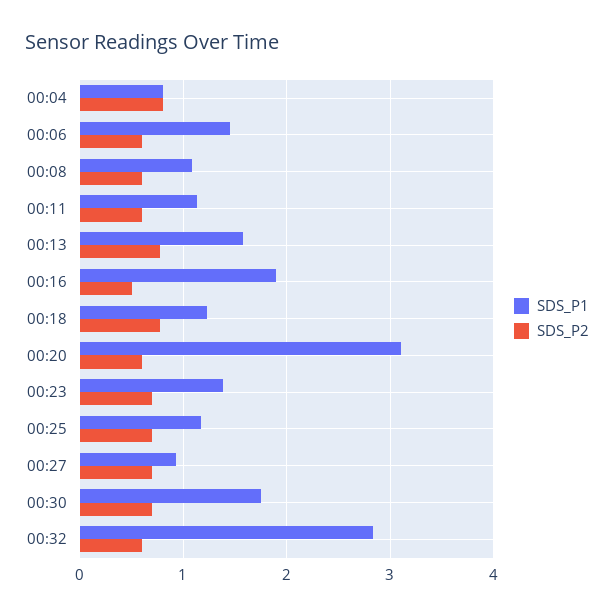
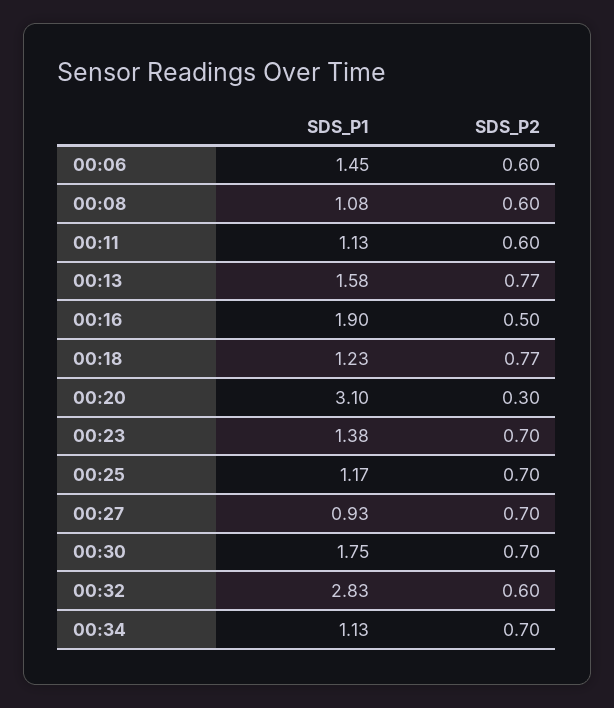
SDS_P1, 00:04: 0.8 -> none
SDS_P2, 00:04: 0.8 -> none
SDS_P2, 00:20: 0.6 -> 0.3
SDS_P1, 00:34: none -> 1.13
SDS_P2, 00:34: none -> 0.7

